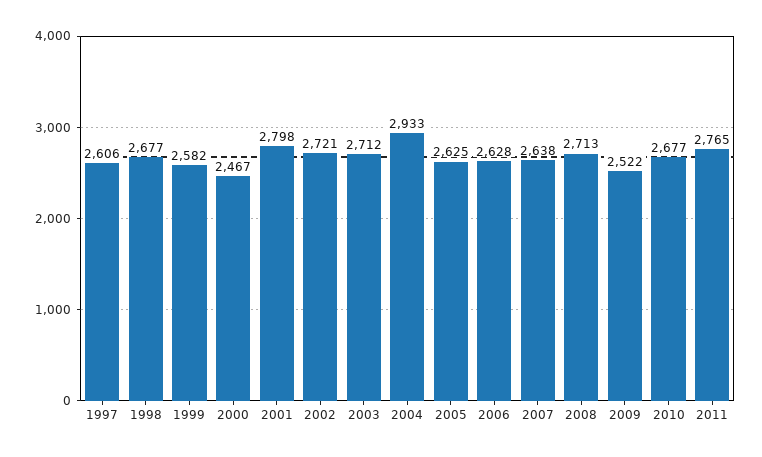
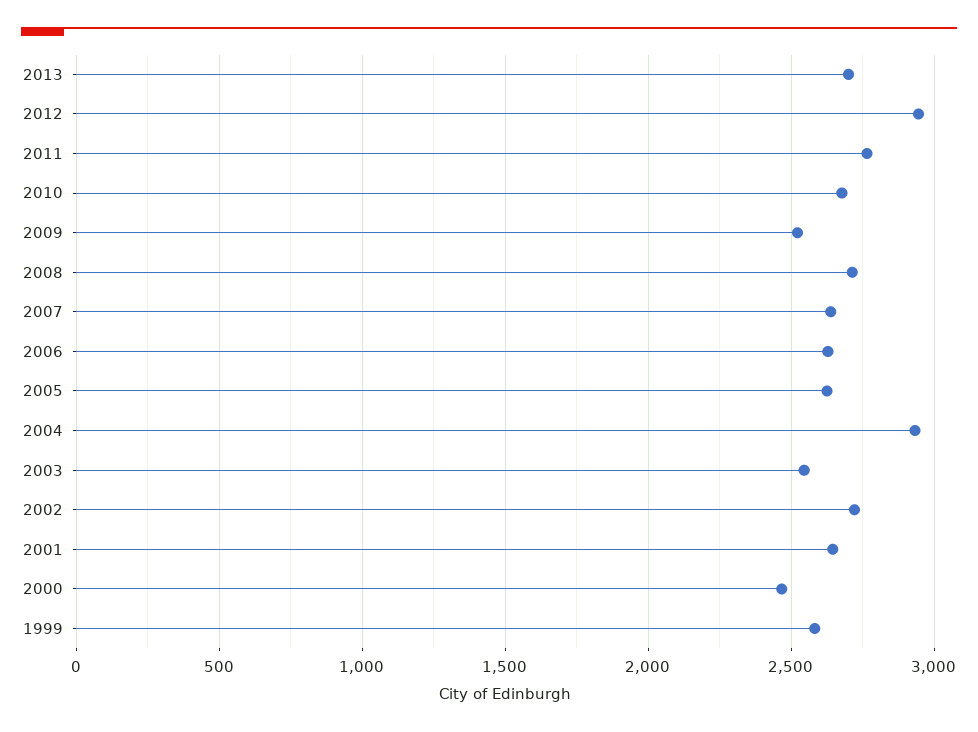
1997: 2606 -> none
1998: 2677 -> none
2001: 2798 -> 2650
2003: 2712 -> 2550
2013: none -> 2700
2012: none -> 2950

